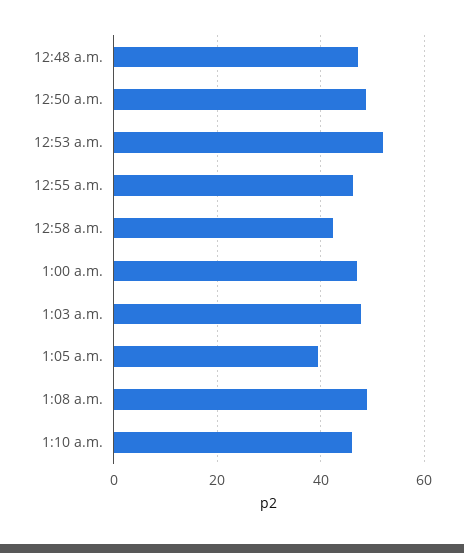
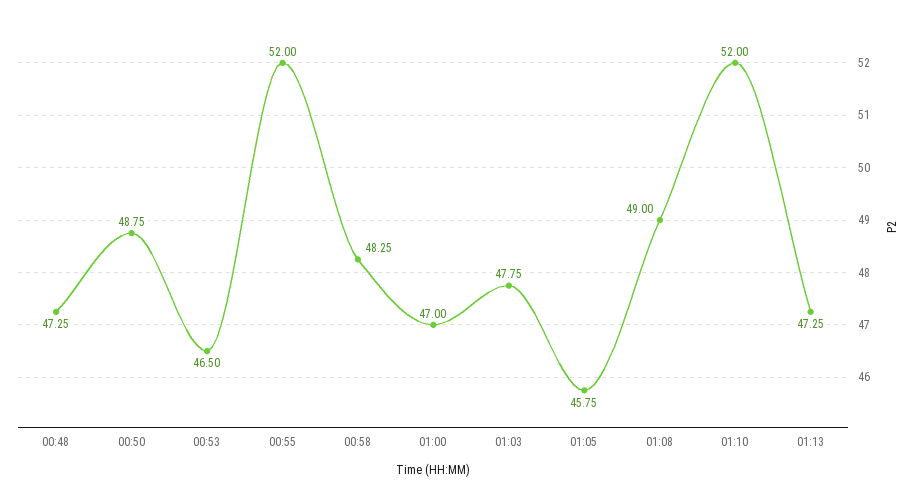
12:53 a.m.: 52 -> 46.5
12:55 a.m.: 46 -> 52
12:58 a.m.: 42 -> 48.25
1:05 a.m.: 40 -> 45.75
1:10 a.m.: 46 -> 52
01:13: none -> 47.25

